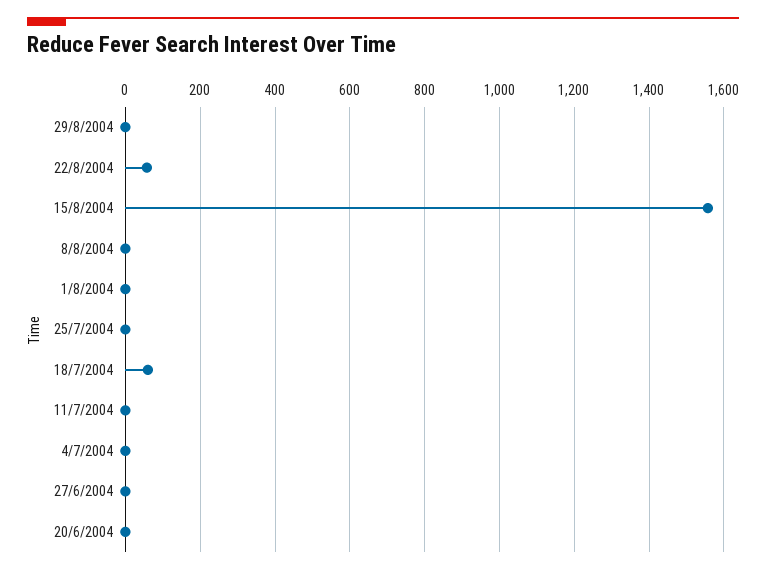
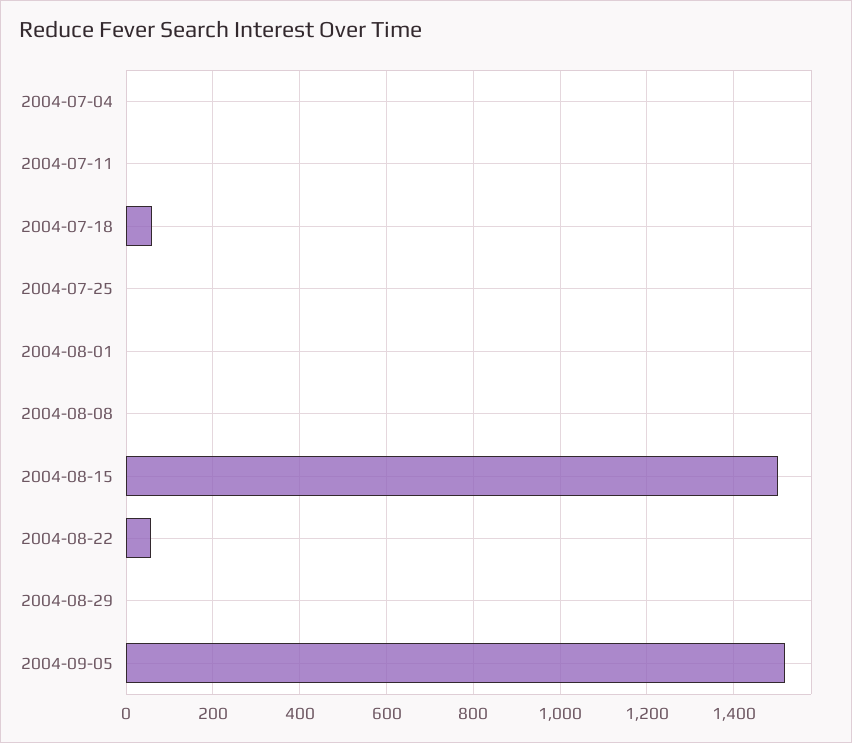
15/8/2004: 1560 -> 1500
27/6/2004: 0 -> none
20/6/2004: 0 -> none
2004-09-05: none -> 1520

